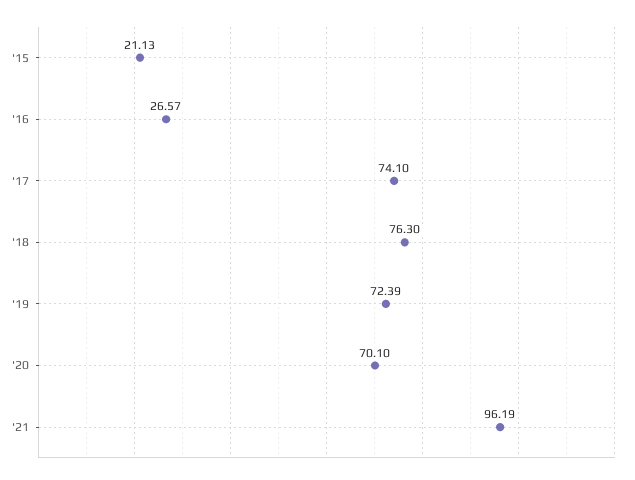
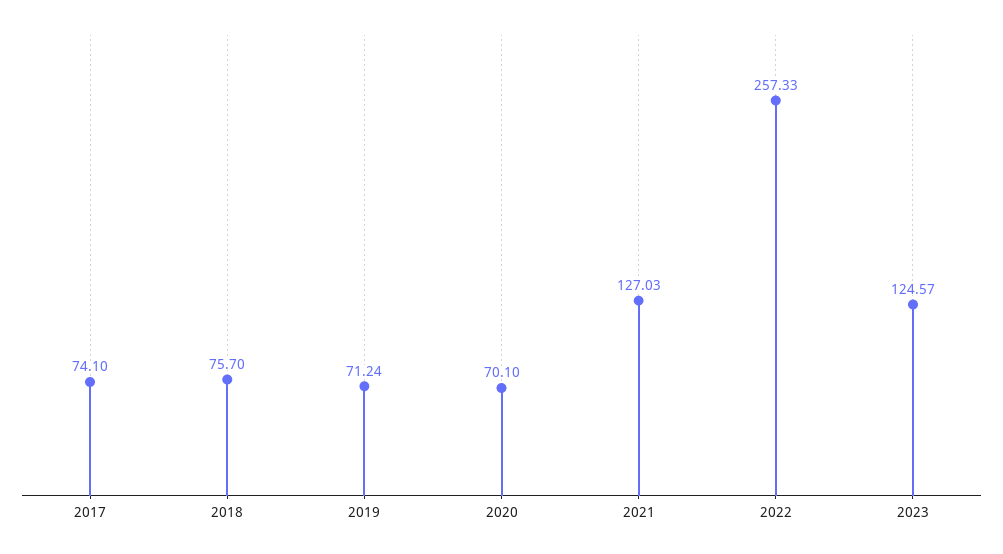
'15: 21.13 -> none
'16: 26.57 -> none
'18: 76.3 -> 75.7
'19: 72.39 -> 71.24
'21: 96.19 -> 127.03
2022: none -> 257.33
2023: none -> 124.57

